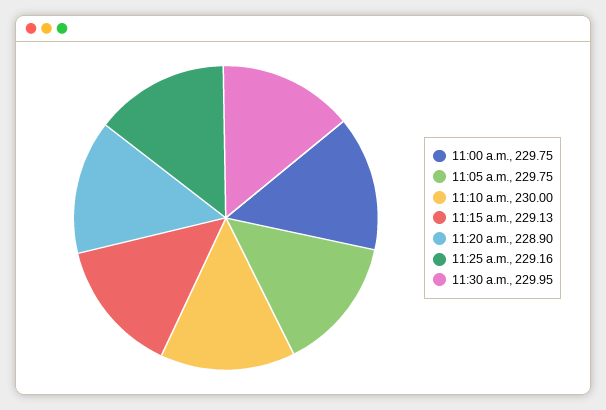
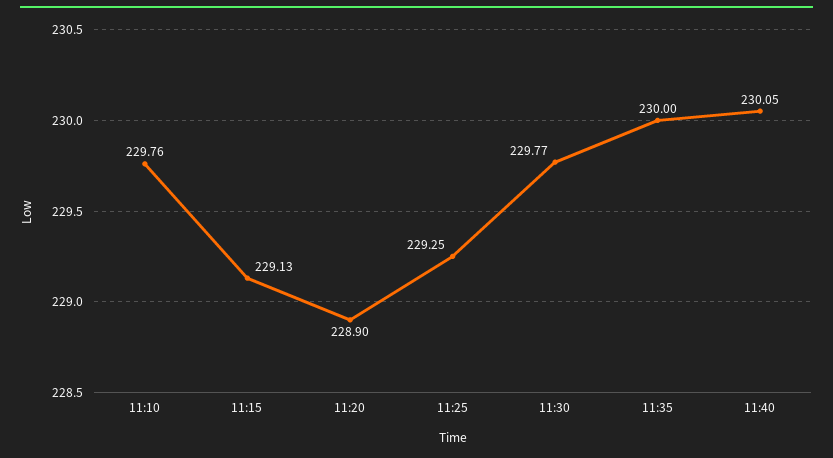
11:00 a.m.: 229.75 -> none
11:05 a.m.: 229.75 -> none
11:10 a.m.: 230 -> 229.76
11:25 a.m.: 229.16 -> 229.25
11:30 a.m.: 229.95 -> 229.77
11:35: none -> 230
11:40: none -> 230.05

